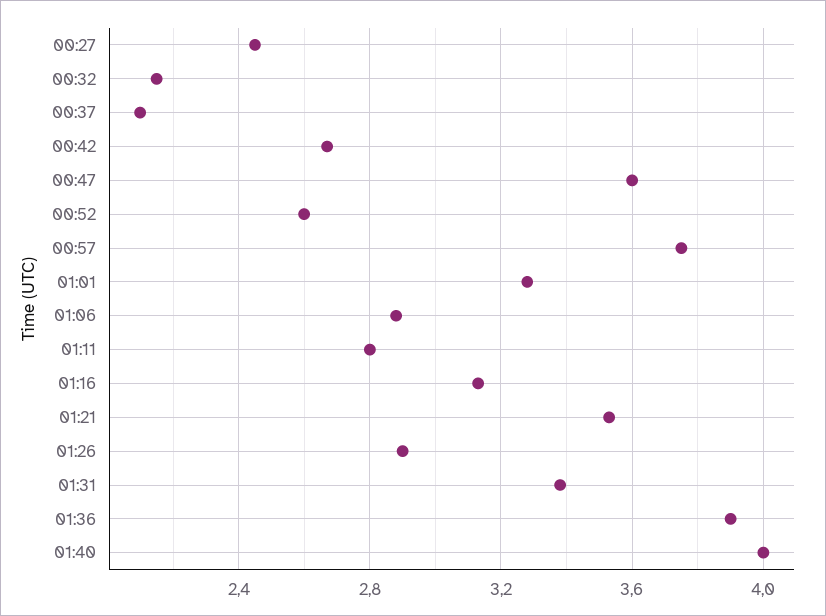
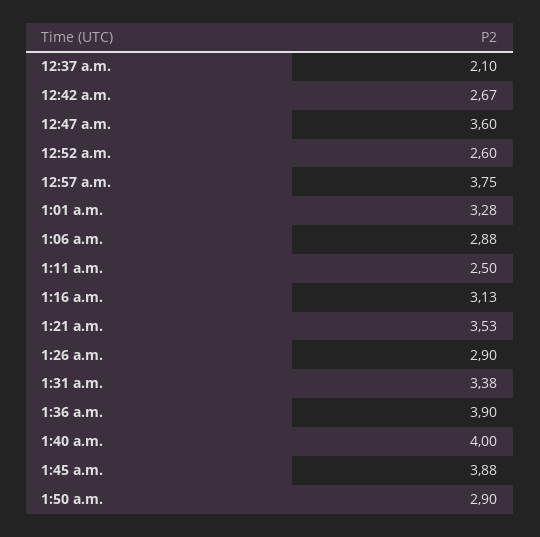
00:27: 2.45 -> none
00:32: 2.15 -> none
01:11: 2.8 -> 2.5
1:45 a.m.: none -> 3.88
1:50 a.m.: none -> 2.9

